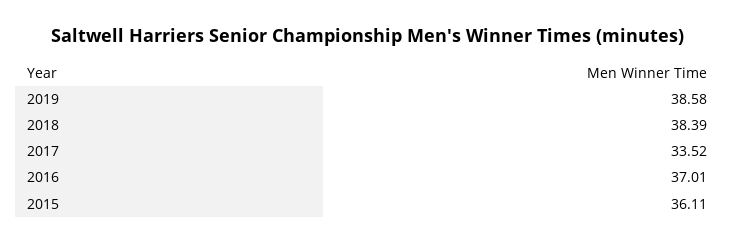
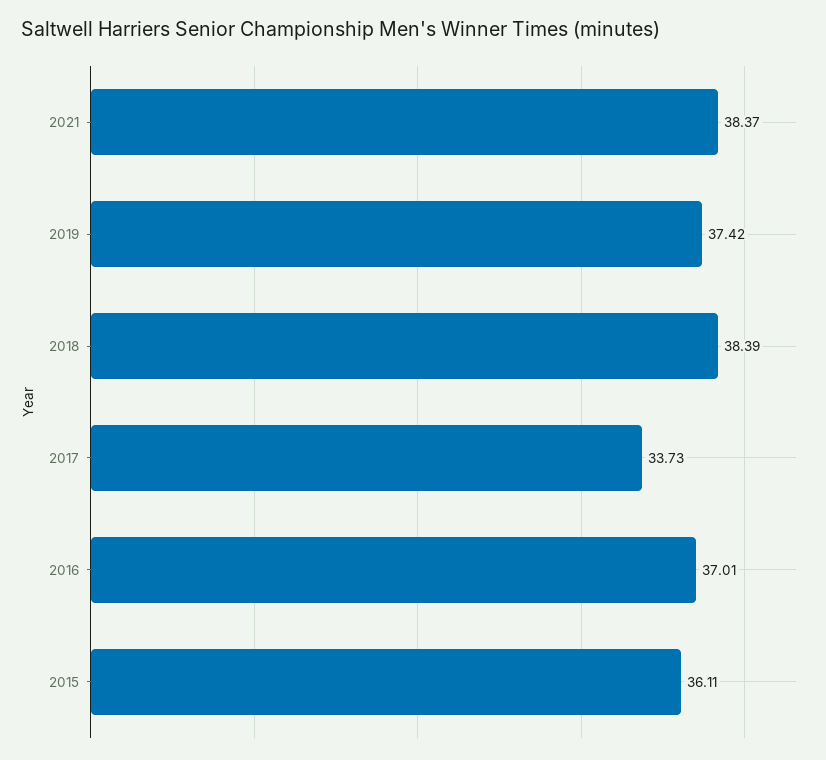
2019: 38.58 -> 37.42
2017: 33.52 -> 33.73
2021: none -> 38.37

